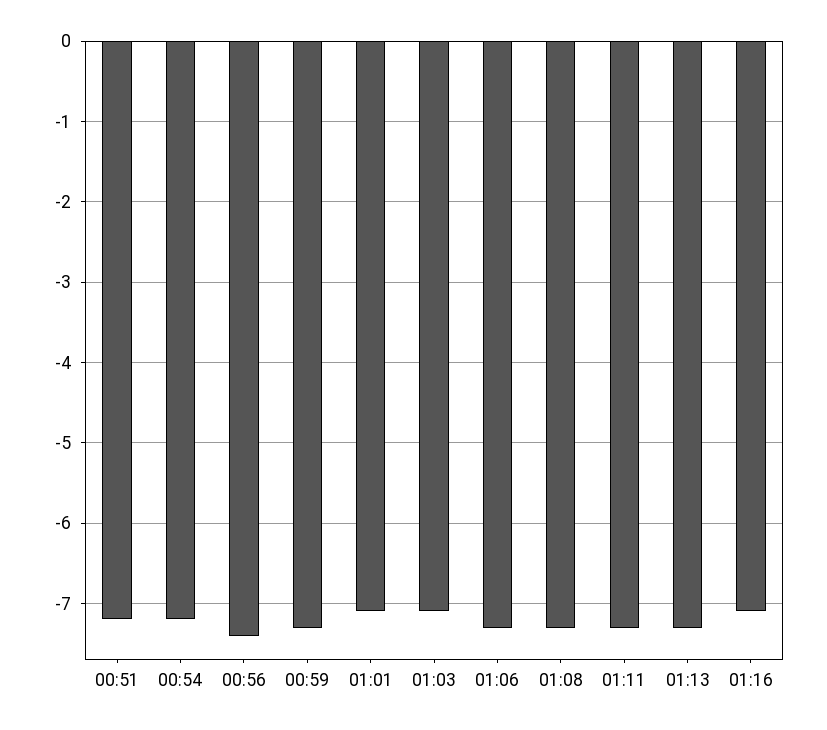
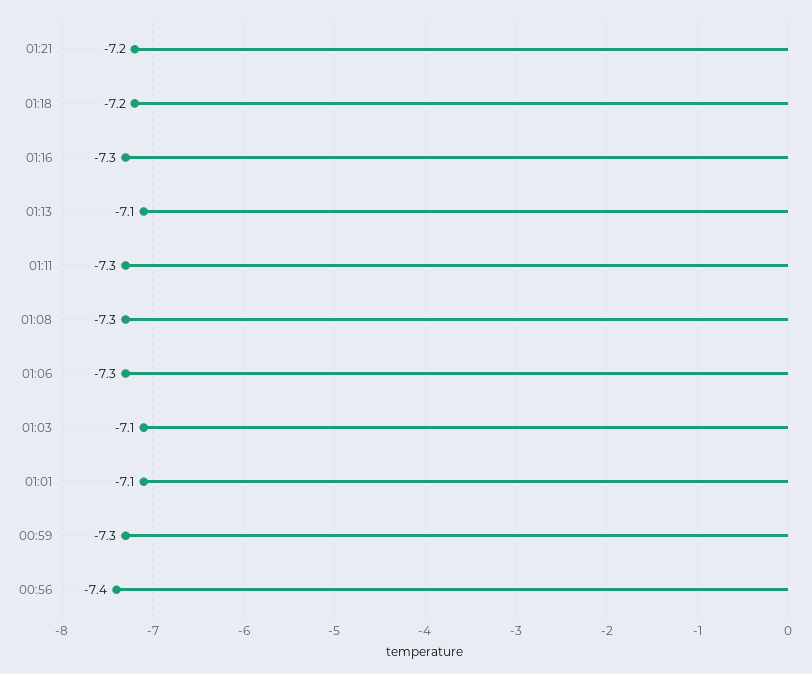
00:51: -7.2 -> none
00:54: -7.2 -> none
01:13: -7.3 -> -7.1
01:16: -7.1 -> -7.3
01:21: none -> -7.2
01:18: none -> -7.2

